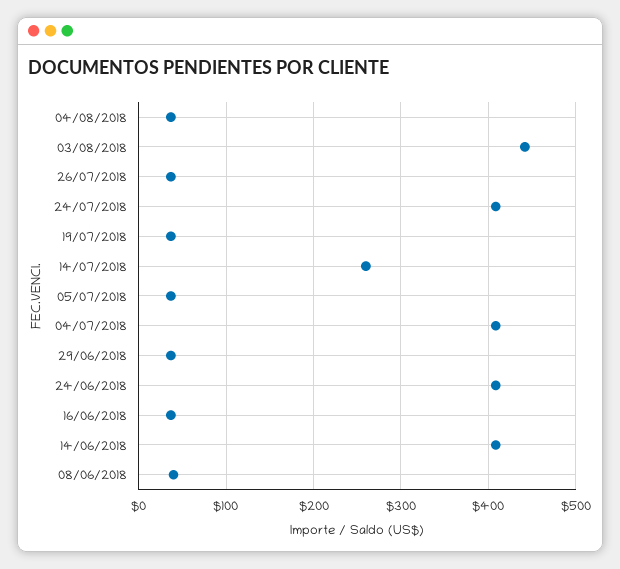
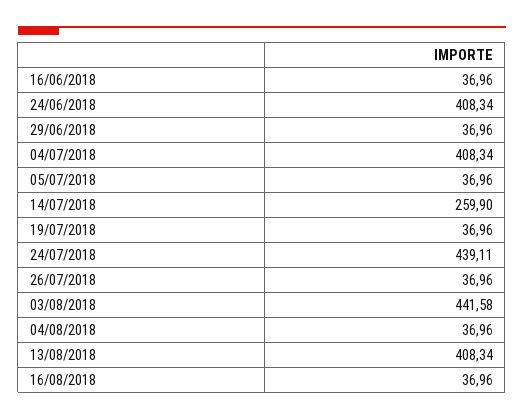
24/07/2018: 410 -> 439.11
14/06/2018: 410 -> none
08/06/2018: 40 -> none
13/08/2018: none -> 408.34
16/08/2018: none -> 36.96

